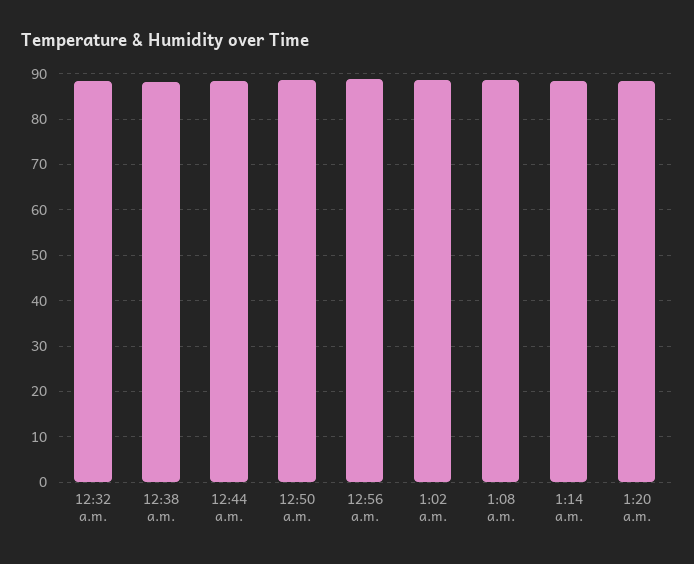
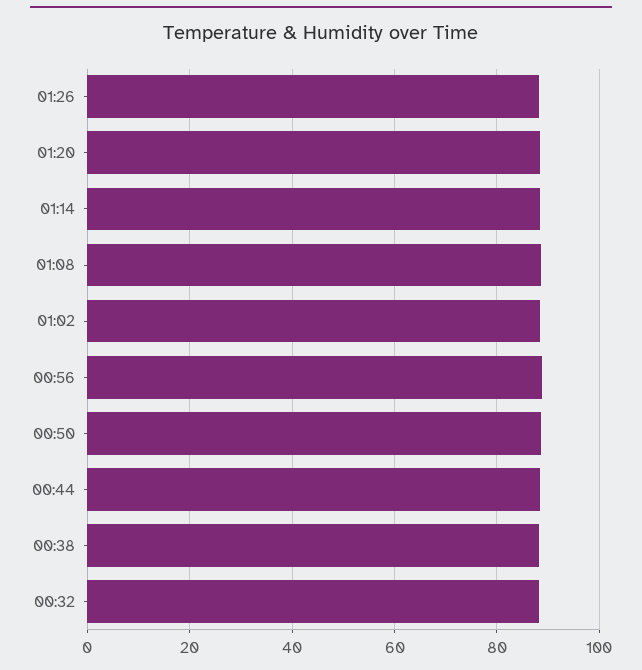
01:26: none -> 88

